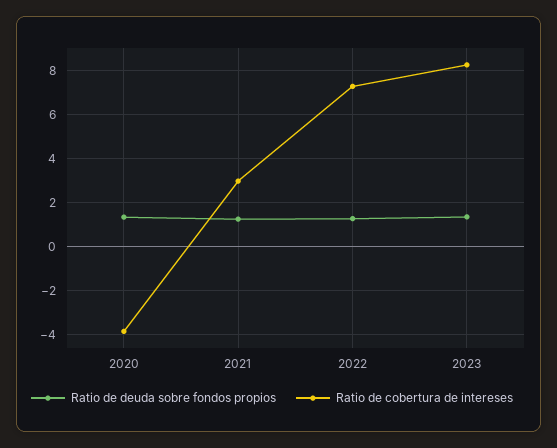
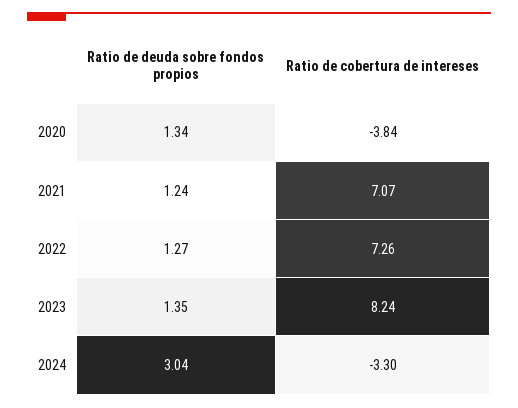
Ratio de cobertura de intereses, 2021: 3 -> 7.07
Ratio de deuda sobre fondos propios, 2024: none -> 3.04
Ratio de cobertura de intereses, 2024: none -> -3.3

